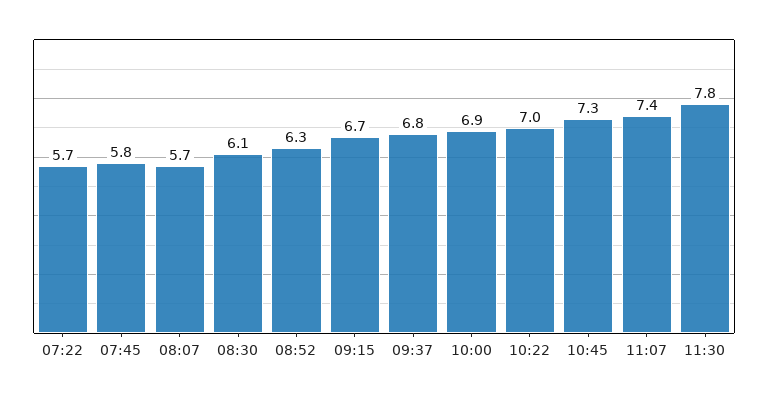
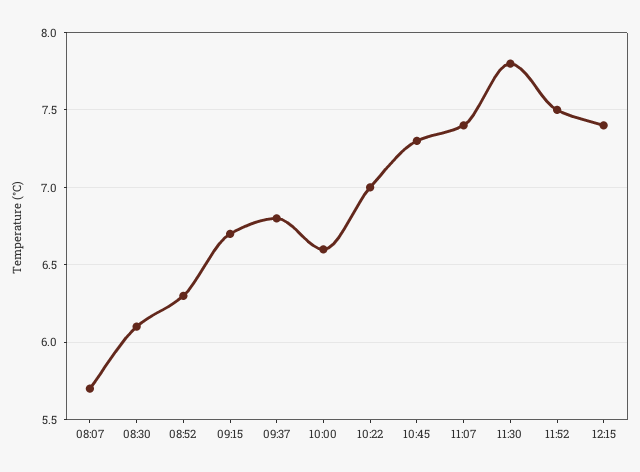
07:22: 5.7 -> none
07:45: 5.8 -> none
10:00: 6.9 -> 6.6
11:52: none -> 7.5
12:15: none -> 7.4

